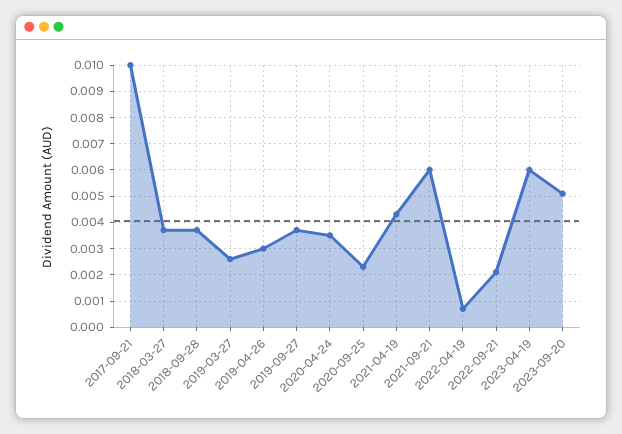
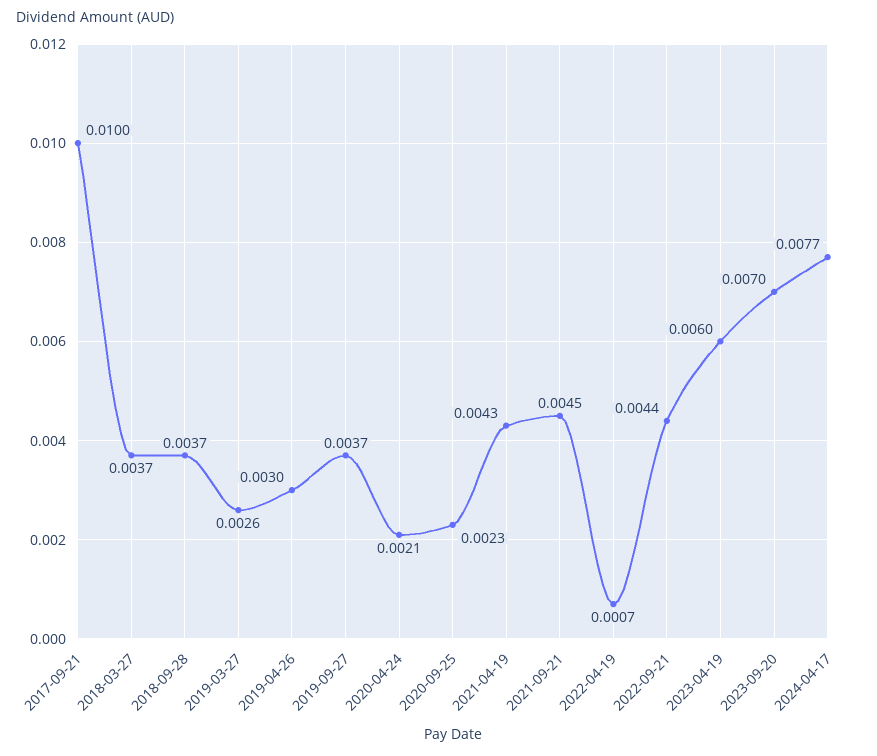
2020-04-24: 0.0035 -> 0.0021
2021-09-21: 0.006 -> 0.0045
2022-09-21: 0.002 -> 0.0044
2023-09-20: 0.005 -> 0.007
2024-04-17: none -> 0.0077

